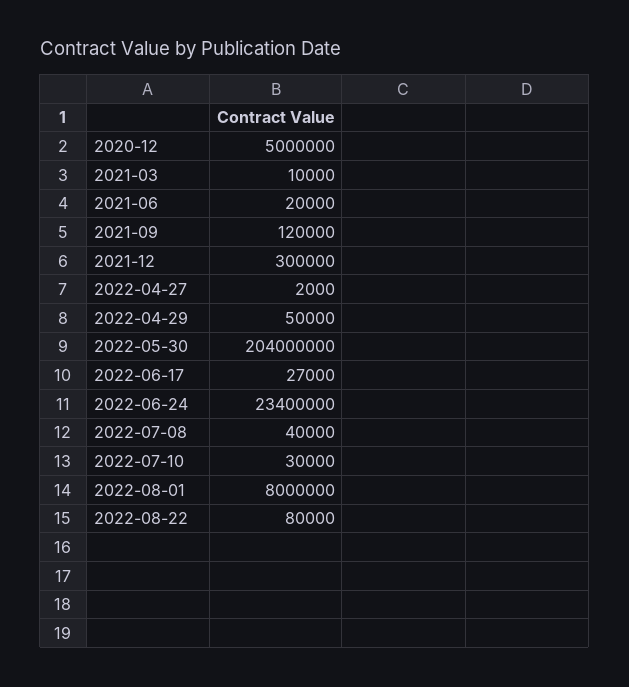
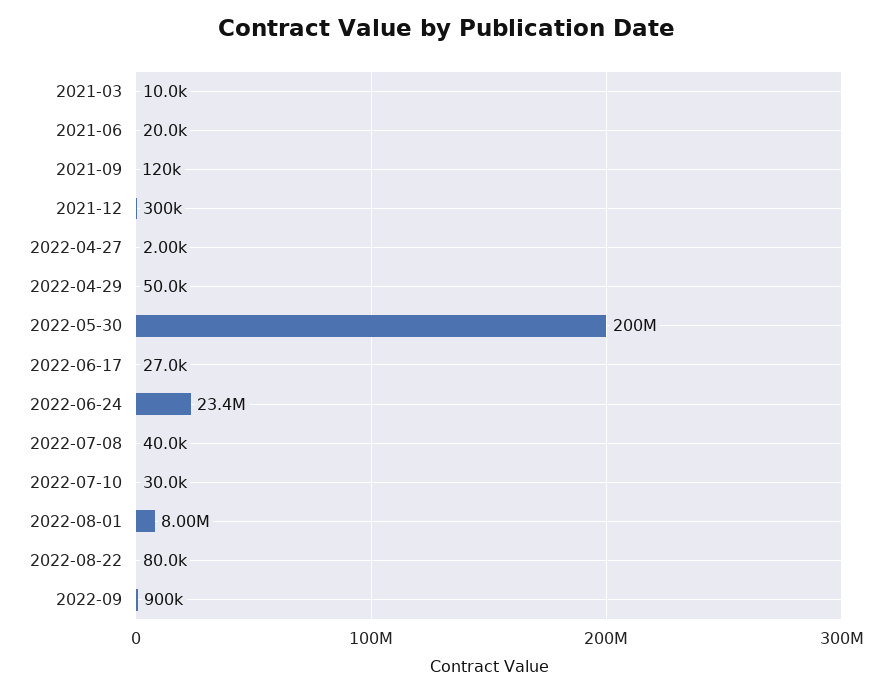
2020-12: 5000000 -> none
2022-05-30: 204000000 -> 200000000
2022-09: none -> 900000

